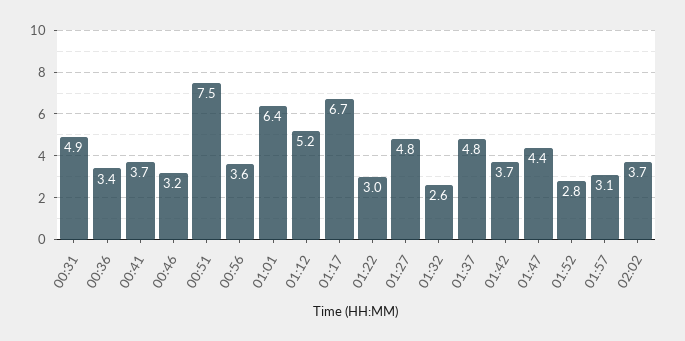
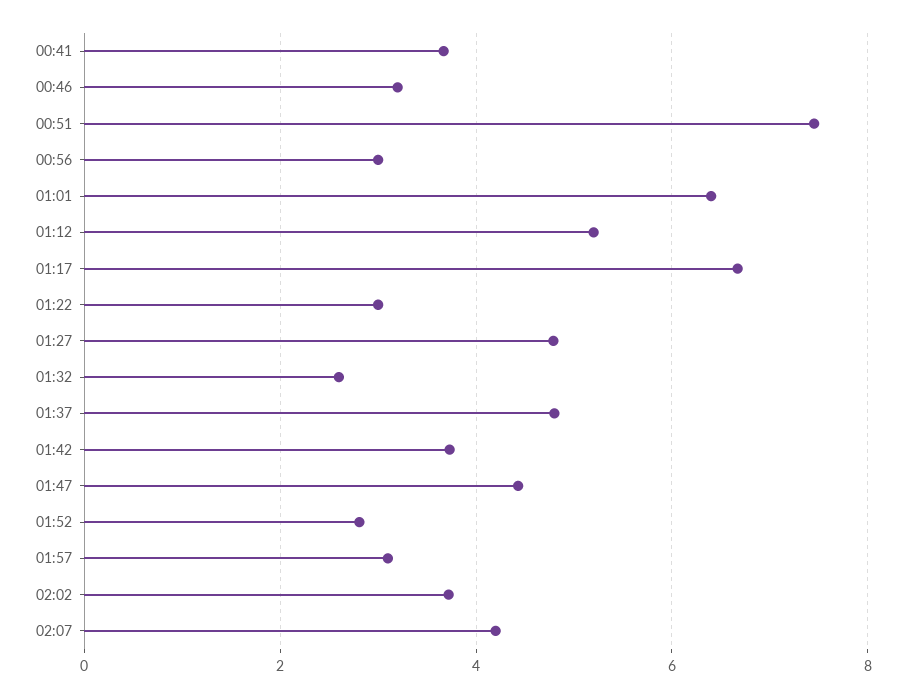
00:31: 4.9 -> none
00:36: 3.4 -> none
00:56: 3.6 -> 3
02:07: none -> 4.2

